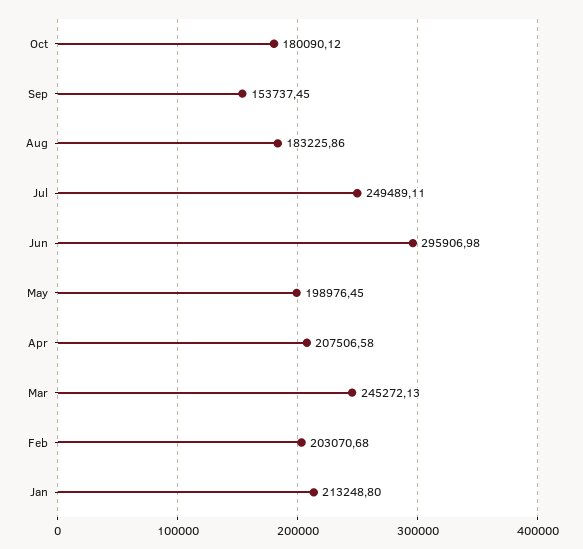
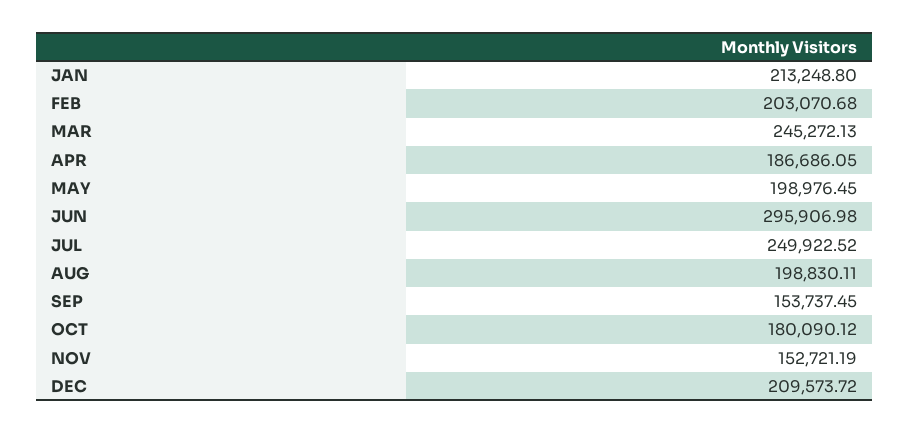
Aug: 183225.86 -> 198830.11
Jul: 249489.11 -> 249922.52
Apr: 207506.58 -> 186686.05
NOV: none -> 152721.19
DEC: none -> 209573.72

